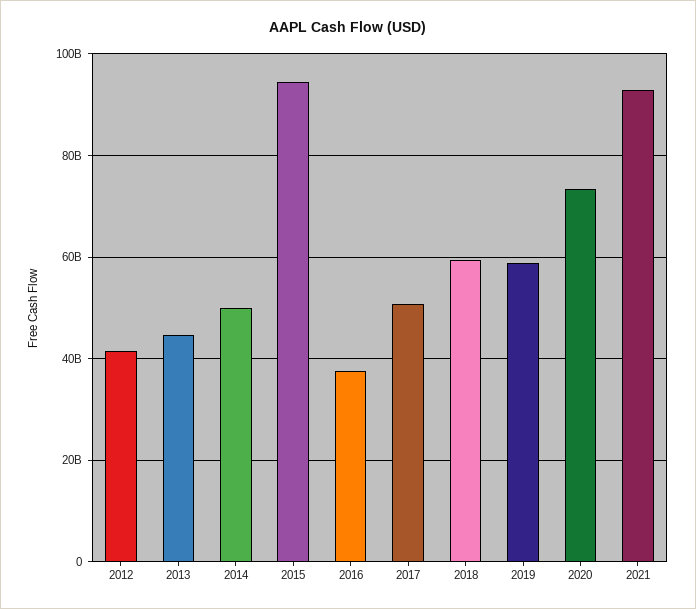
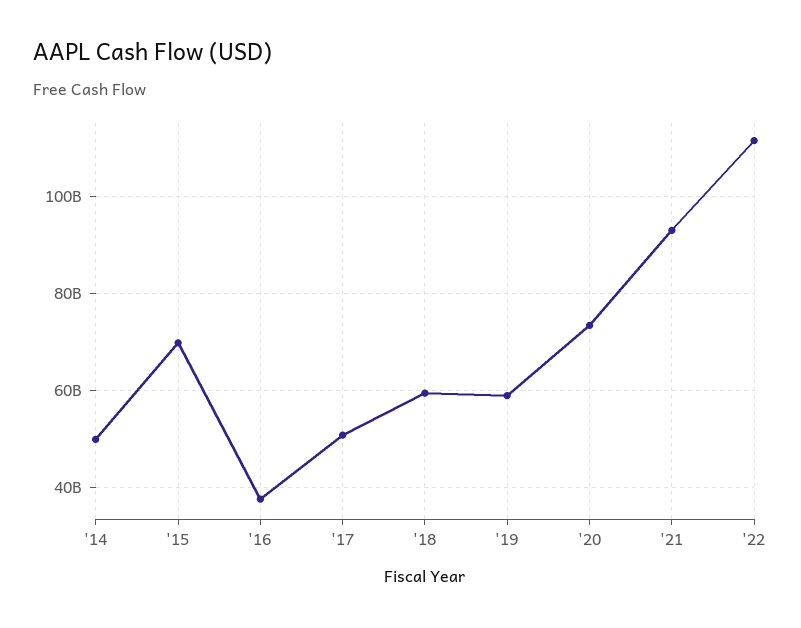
2012: 42000000000 -> none
2013: 44000000000 -> none
2015: 94000000000 -> 70000000000
'22: none -> 112000000000

